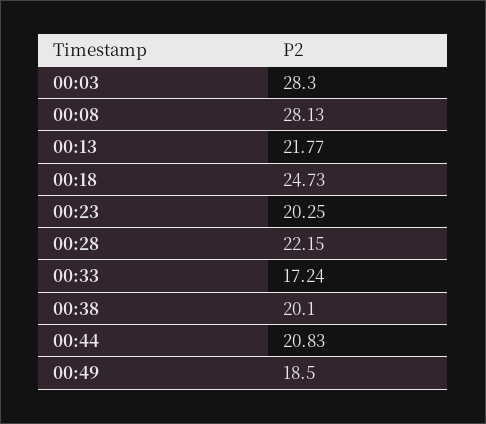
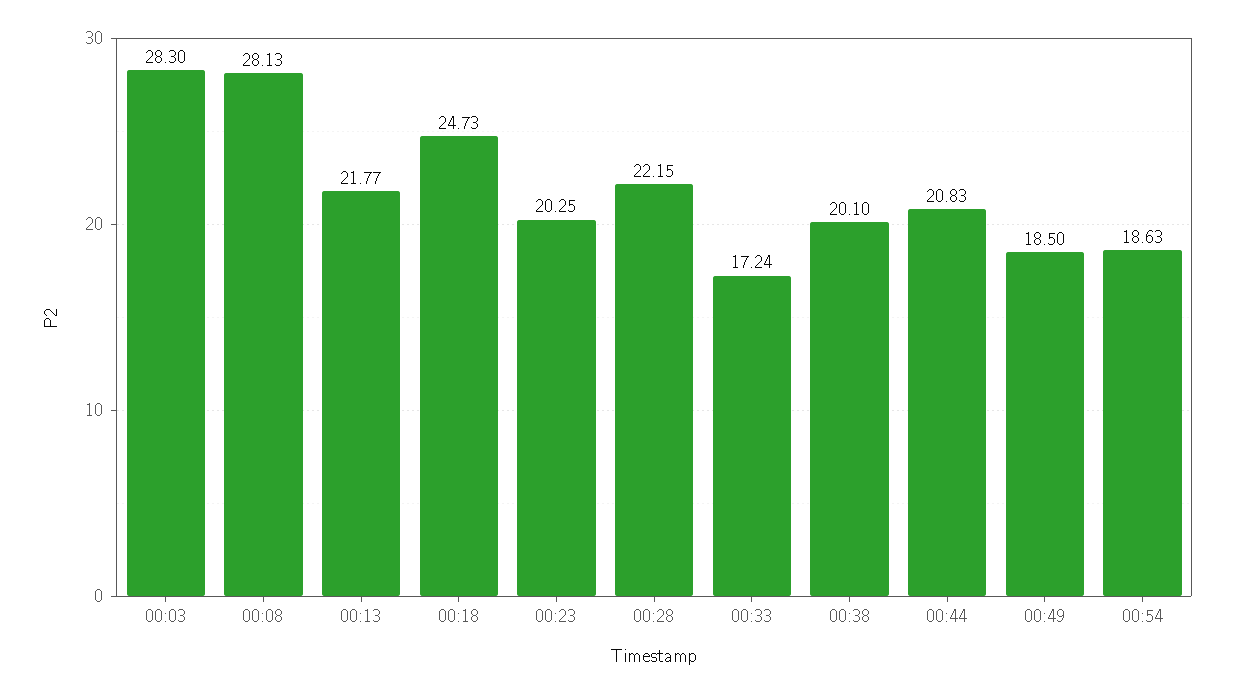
00:54: none -> 18.63

